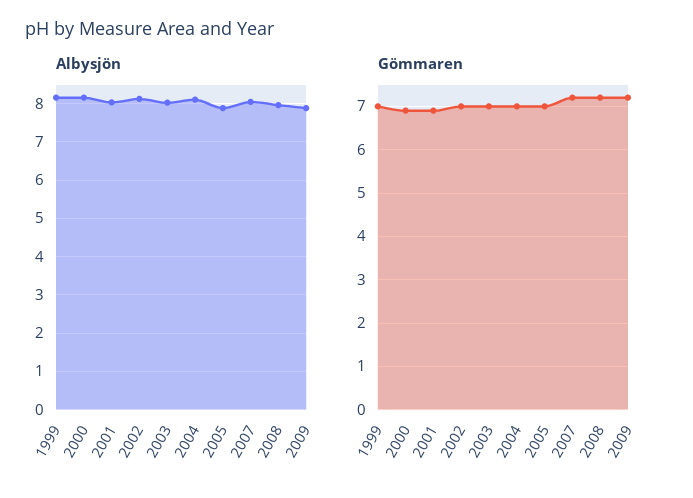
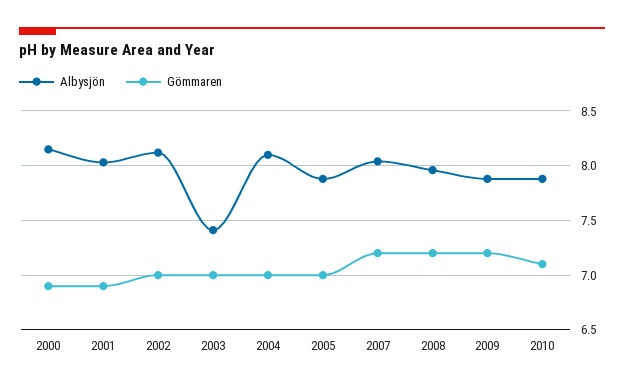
Albysjön, 1999: 8.2 -> none
Albysjön, 2003: 8 -> 7.4
Gömmaren, 1999: 7 -> none
Albysjön, 2010: none -> 7.9
Gömmaren, 2010: none -> 7.1

